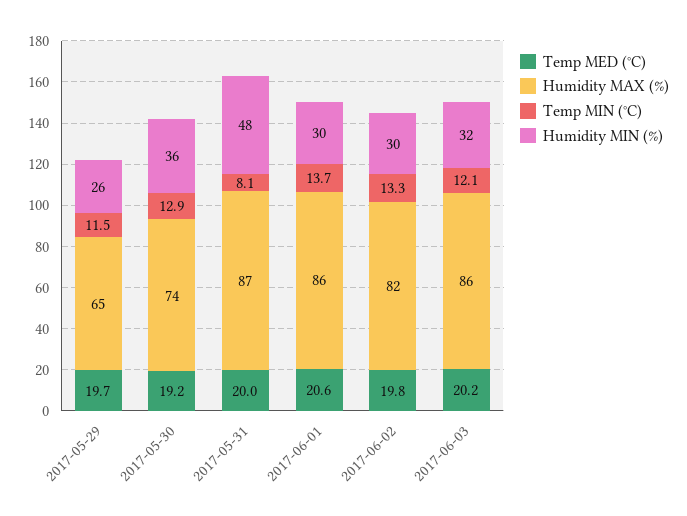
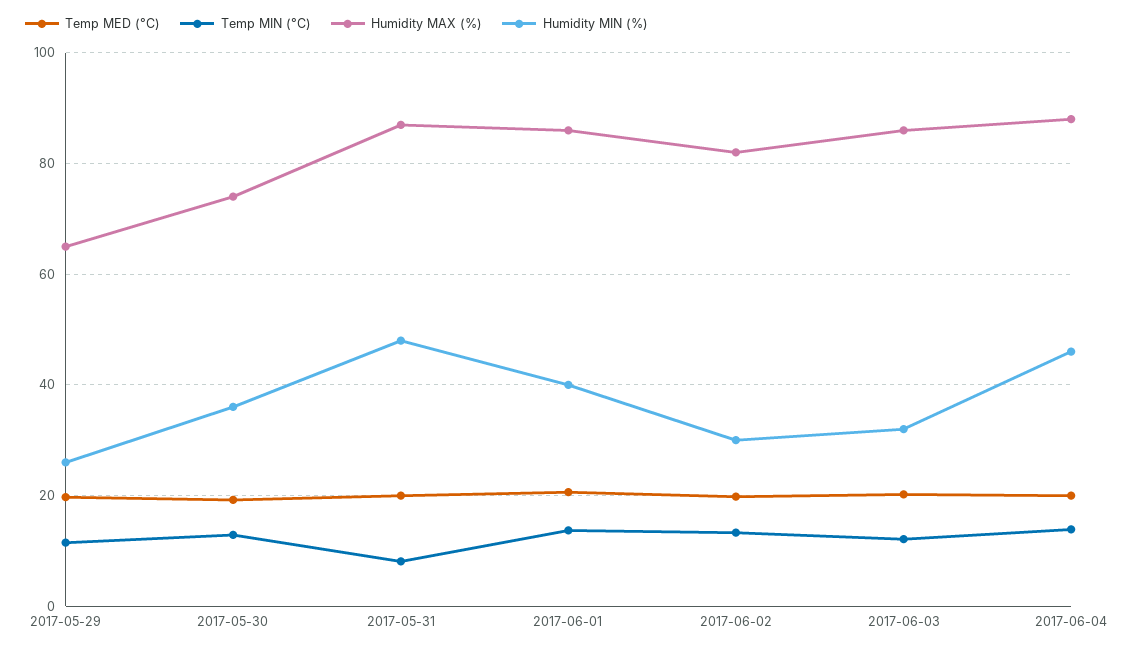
Humidity MIN (%), 2017-06-01: 30 -> 40
Temp MED (°C), 2017-06-04: none -> 20
Temp MIN (°C), 2017-06-04: none -> 14
Humidity MAX (%), 2017-06-04: none -> 88
Humidity MIN (%), 2017-06-04: none -> 46

